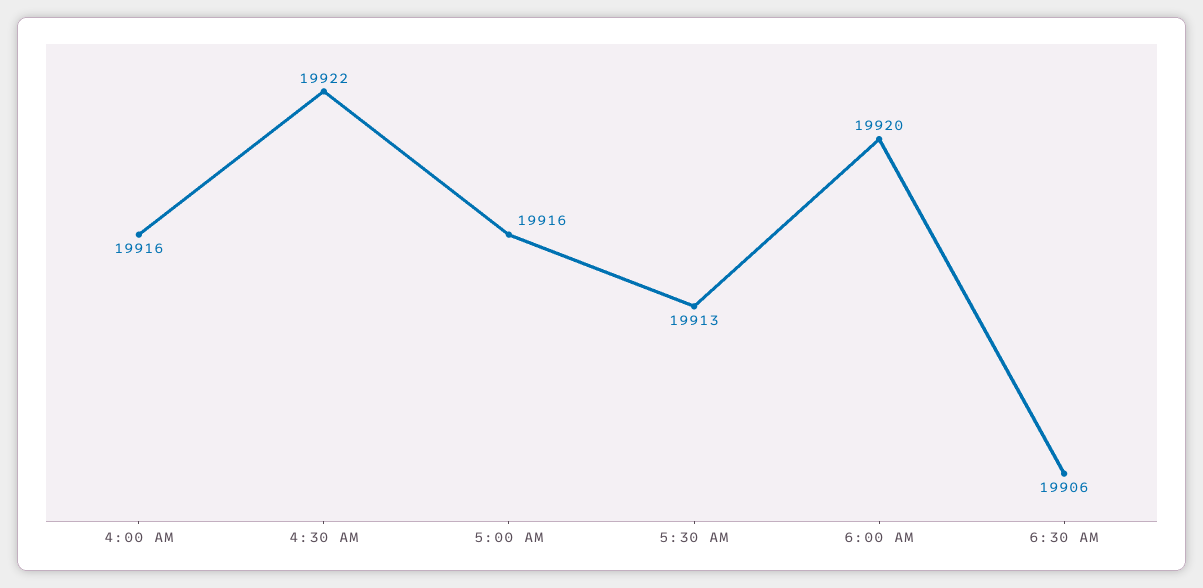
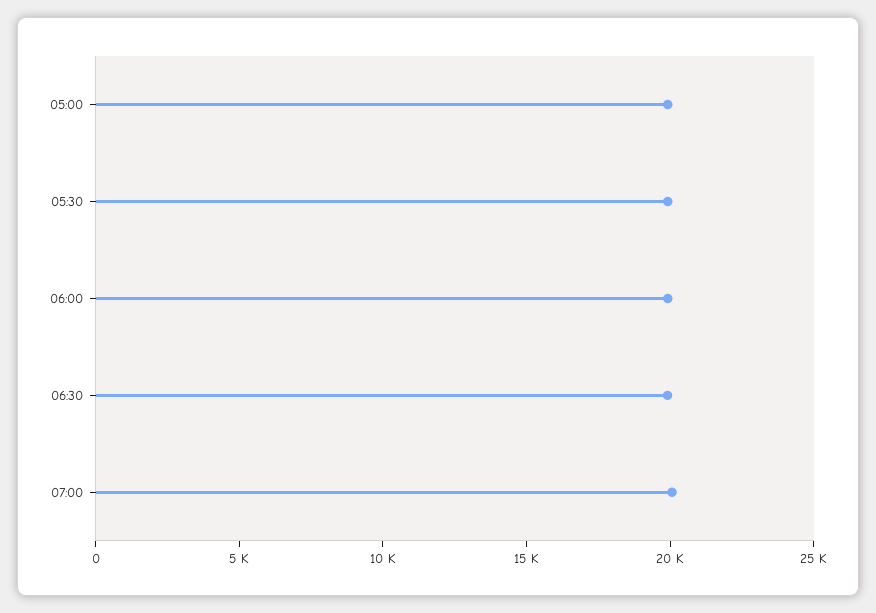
4:00 AM: 19916 -> none
4:30 AM: 19922 -> none
07:00: none -> 20000

